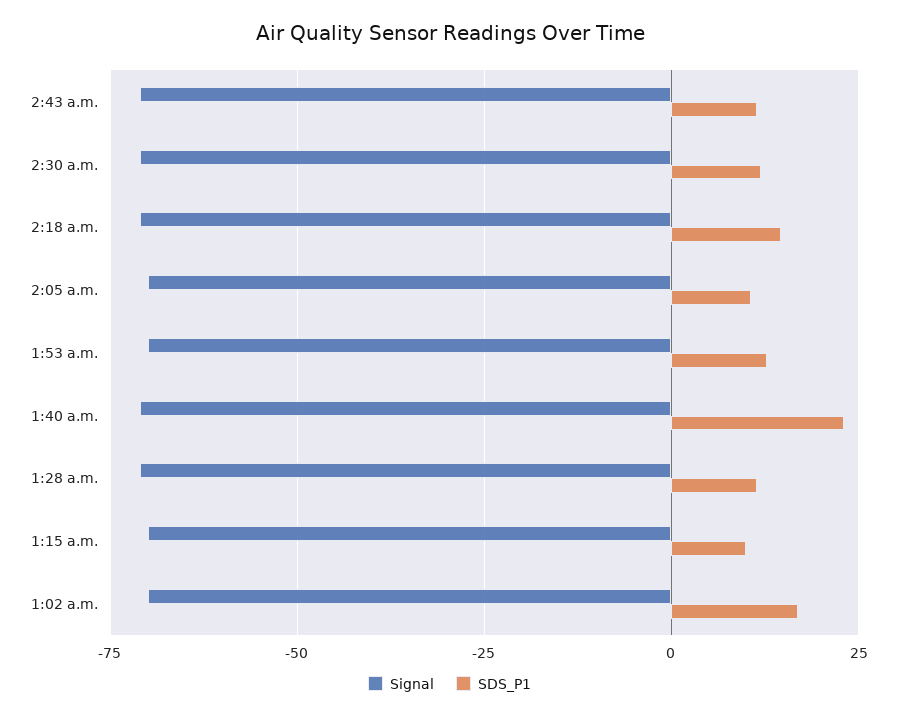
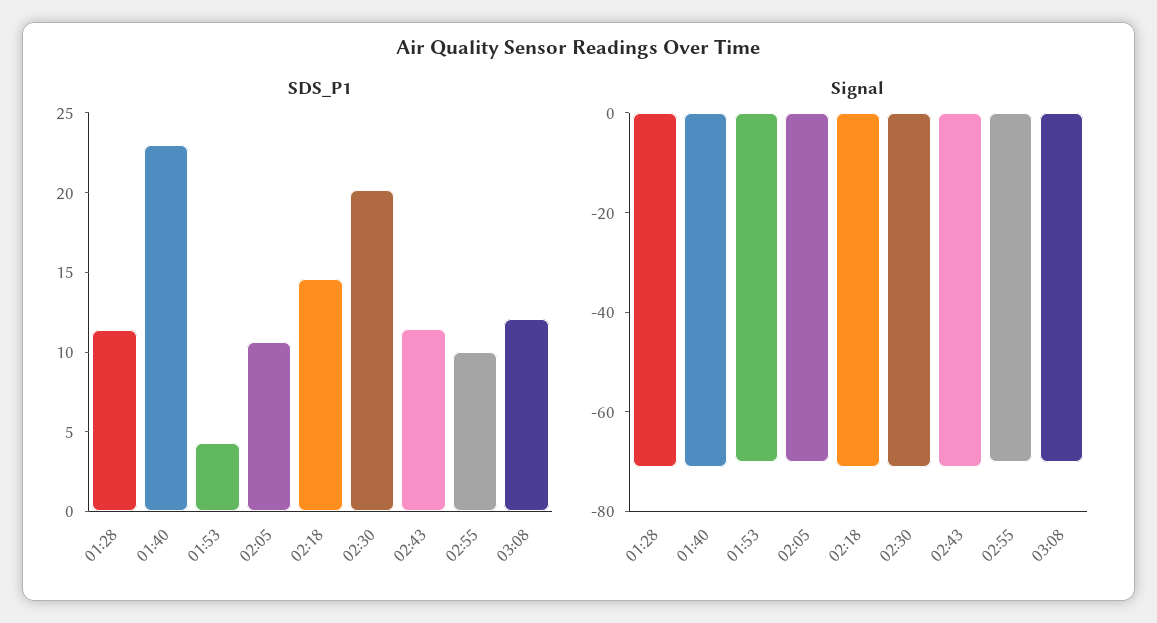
SDS_P1, 2:30 a.m.: 12.5 -> 20
SDS_P1, 1:53 a.m.: 12.5 -> 4
Signal, 1:15 a.m.: -70 -> none
SDS_P1, 1:15 a.m.: 10 -> none
Signal, 1:02 a.m.: -70 -> none
SDS_P1, 1:02 a.m.: 17.5 -> none
SDS_P1, 02:55: none -> 10
SDS_P1, 03:08: none -> 12
Signal, 02:55: none -> -70
Signal, 03:08: none -> -70

